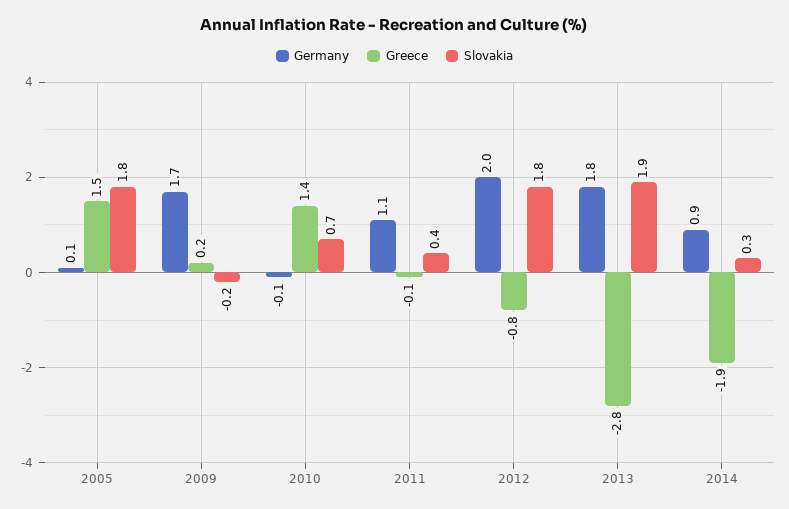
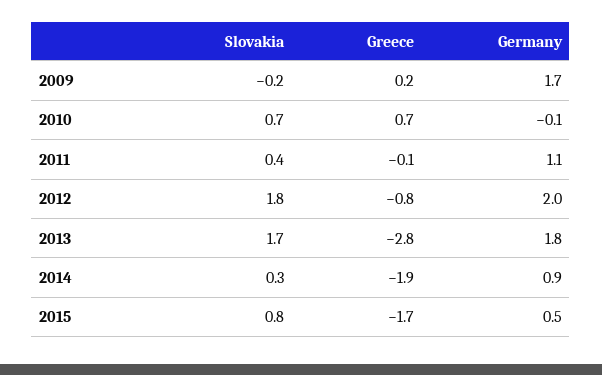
Germany, 2005: 0.1 -> none
Greece, 2005: 1.5 -> none
Slovakia, 2005: 1.8 -> none
Greece, 2010: 1.4 -> 0.7
Slovakia, 2013: 1.9 -> 1.7
Slovakia, 2015: none -> 0.8
Greece, 2015: none -> -1.7
Germany, 2015: none -> 0.5

